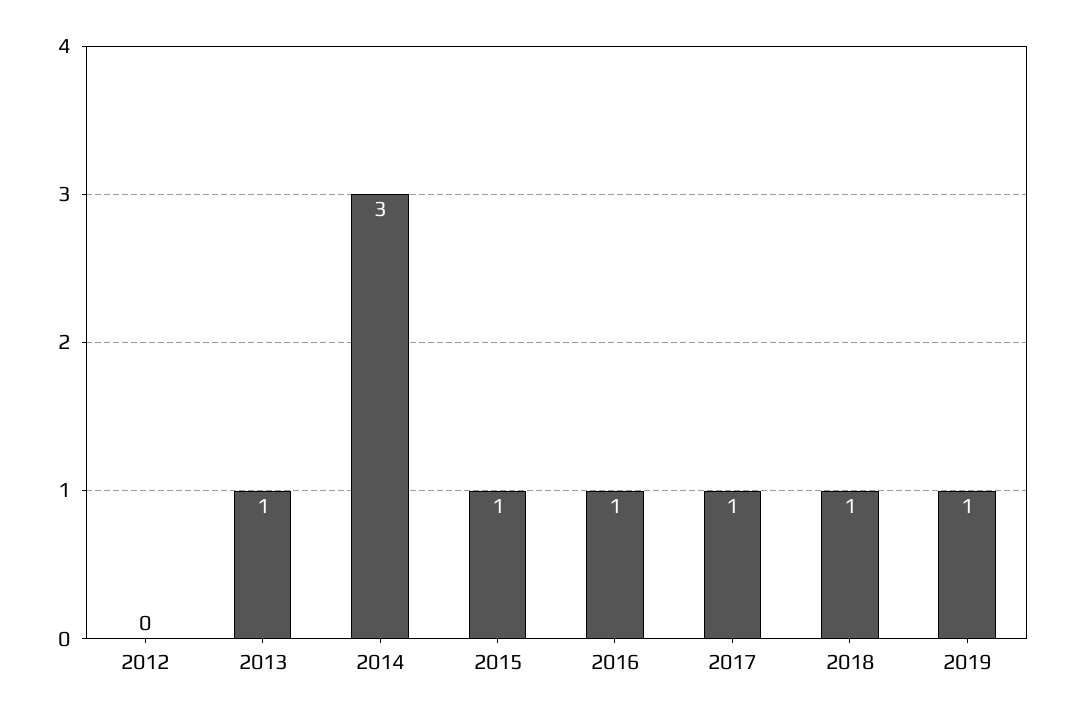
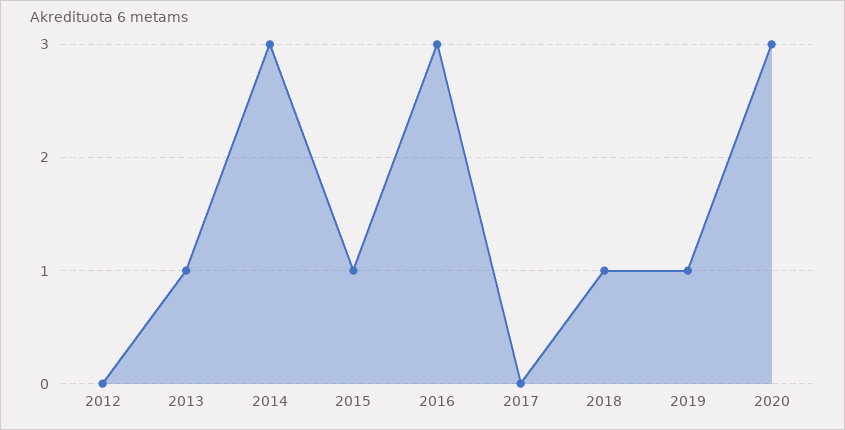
2016: 1 -> 3
2017: 1 -> 0
2020: none -> 3

